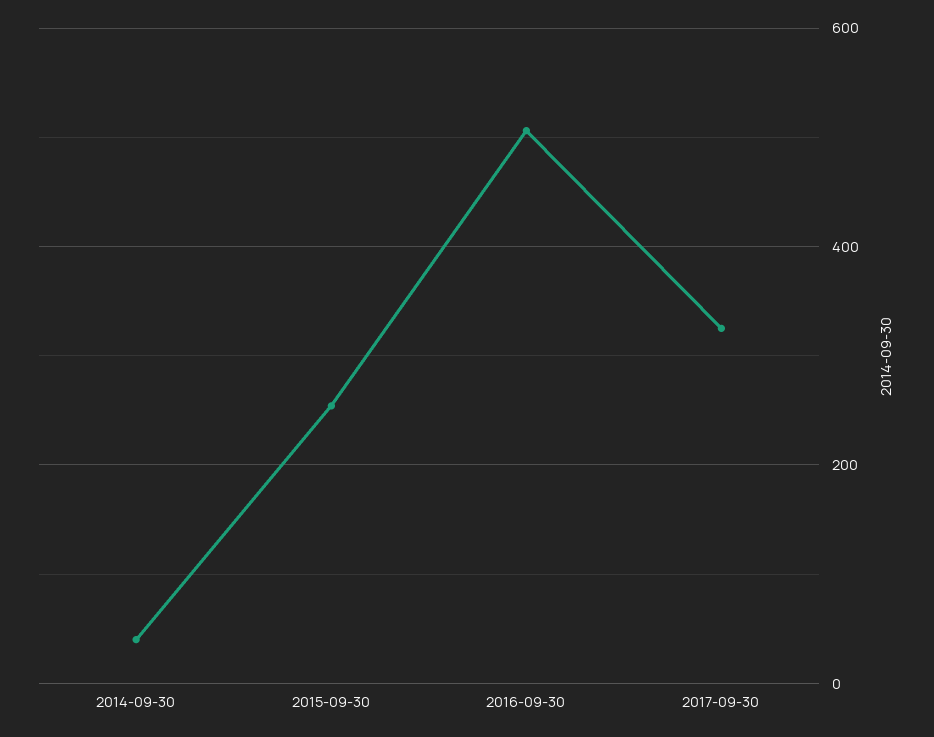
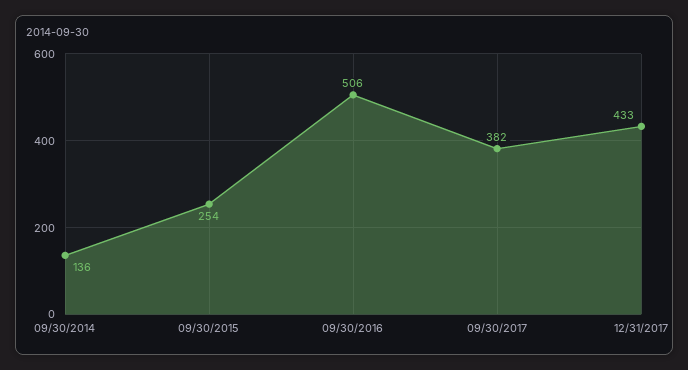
2014-09-30: 40 -> 136
2017-09-30: 320 -> 382
12/31/2017: none -> 433

